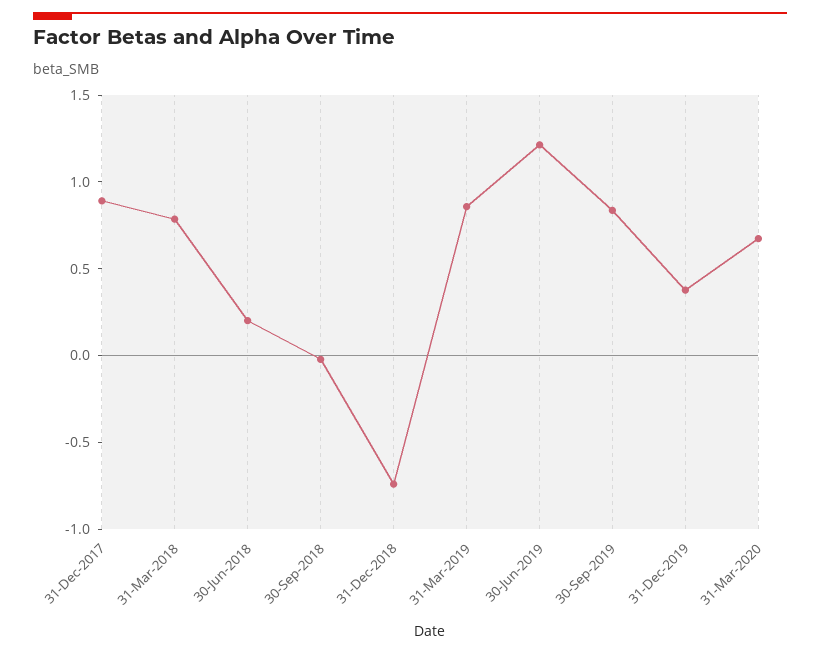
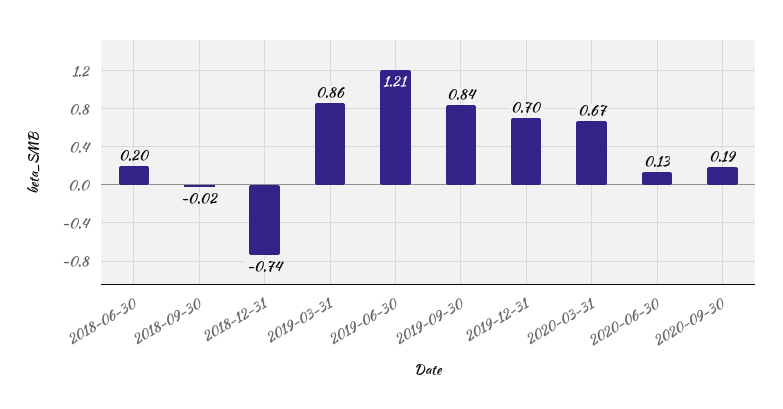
31-Dec-2017: 0.9 -> none
31-Mar-2018: 0.8 -> none
31-Dec-2019: 0.4 -> 0.7
2020-06-30: none -> 0.13
2020-09-30: none -> 0.19

